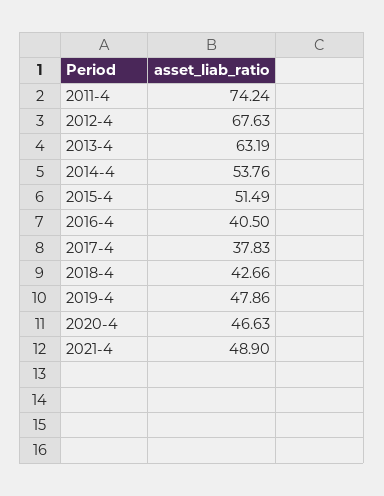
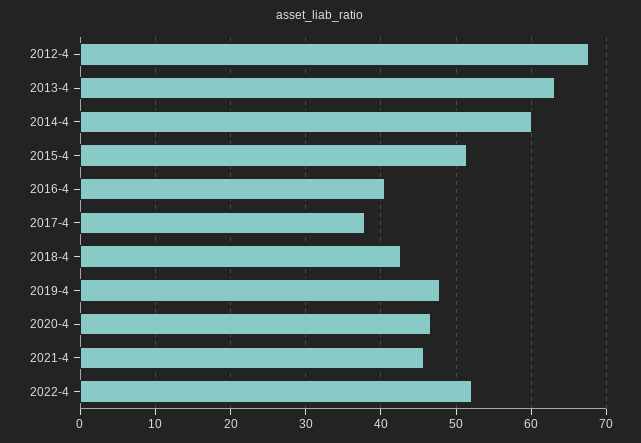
2011-4: 74.24 -> none
2014-4: 53.76 -> 60
2021-4: 48.9 -> 46
2022-4: none -> 52

